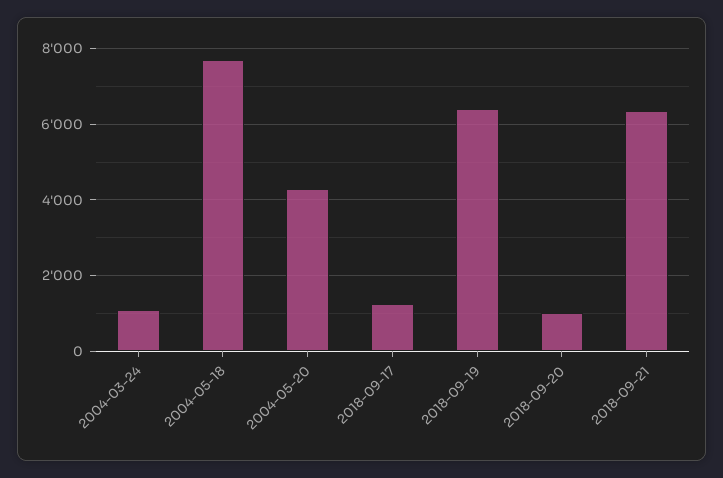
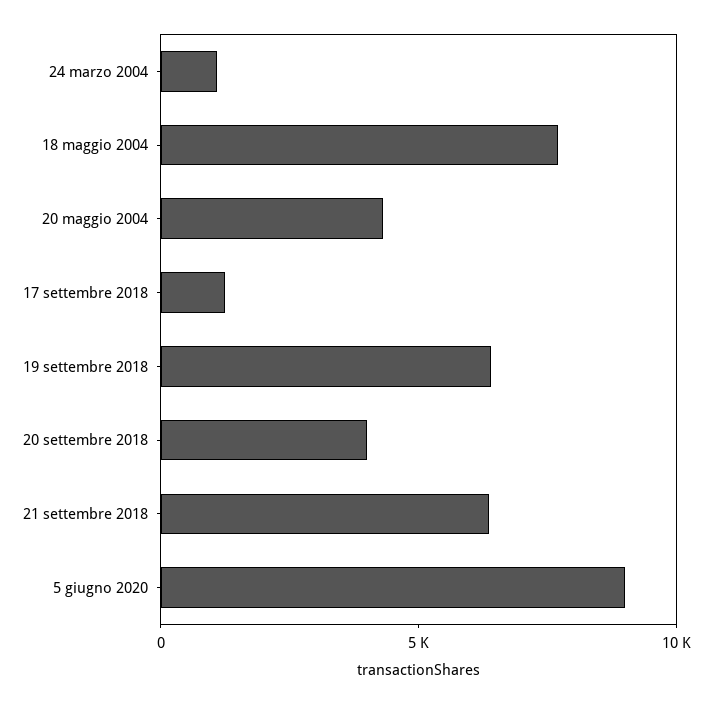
2018-09-20: 1000 -> 4000
5 giugno 2020: none -> 9000

